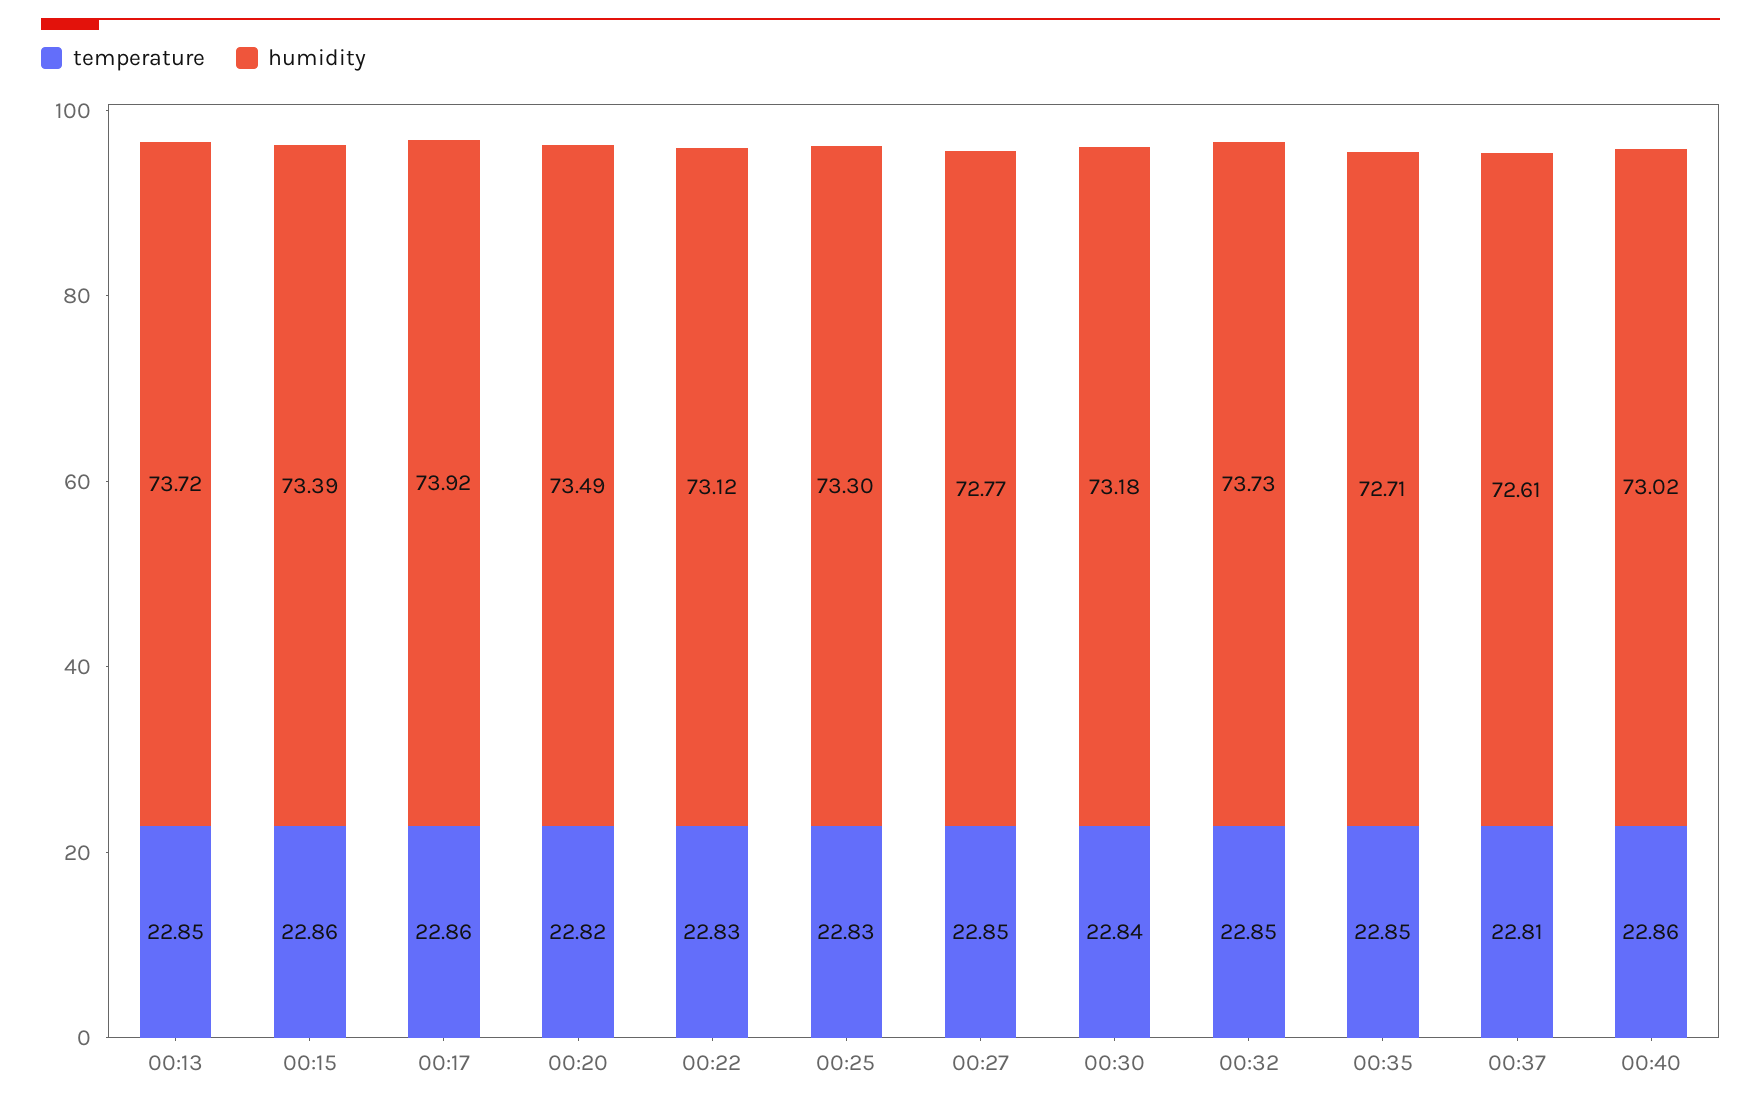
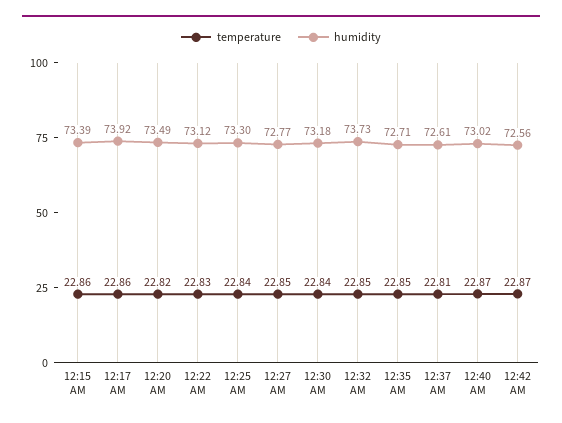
temperature, 00:13: 22.85 -> none
humidity, 00:13: 73.72 -> none
temperature, 00:25: 22.83 -> 22.84
temperature, 00:40: 22.86 -> 22.87
temperature, 12:42 AM: none -> 22.87
humidity, 12:42 AM: none -> 72.56

